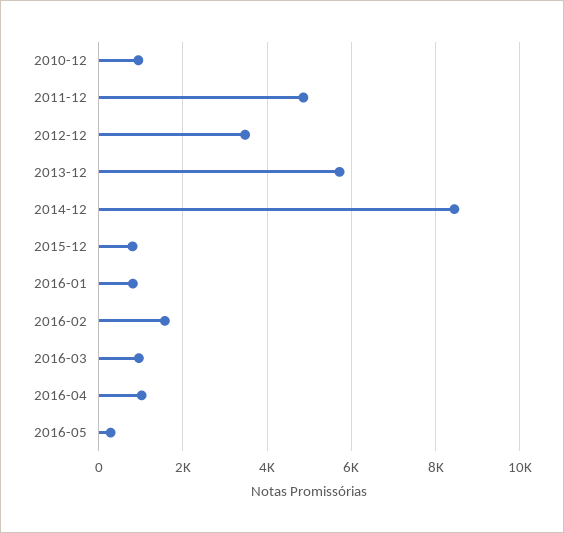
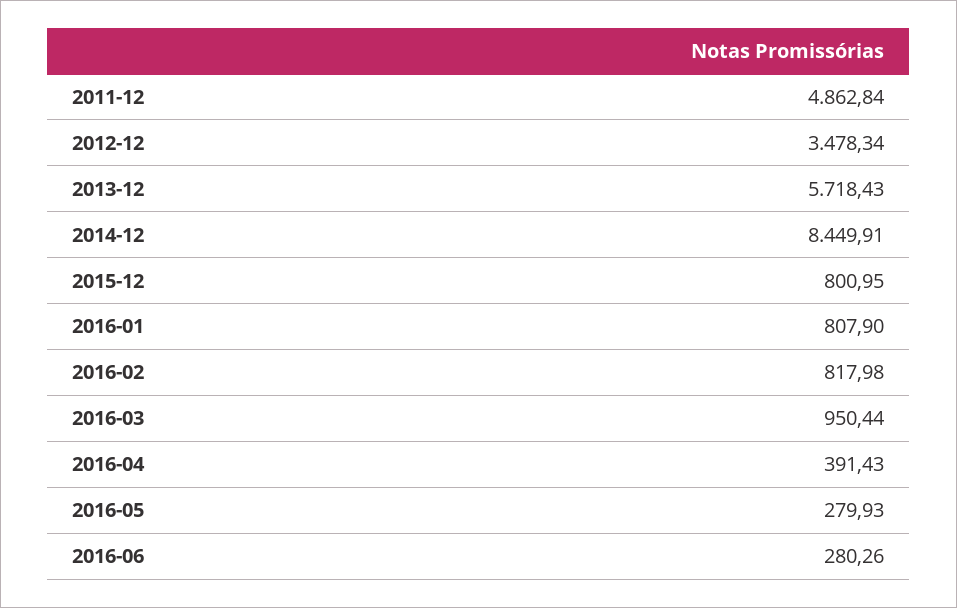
2010-12: 1000 -> none
2016-02: 1600 -> 817.98
2016-04: 1000 -> 391.43
2016-06: none -> 280.26

